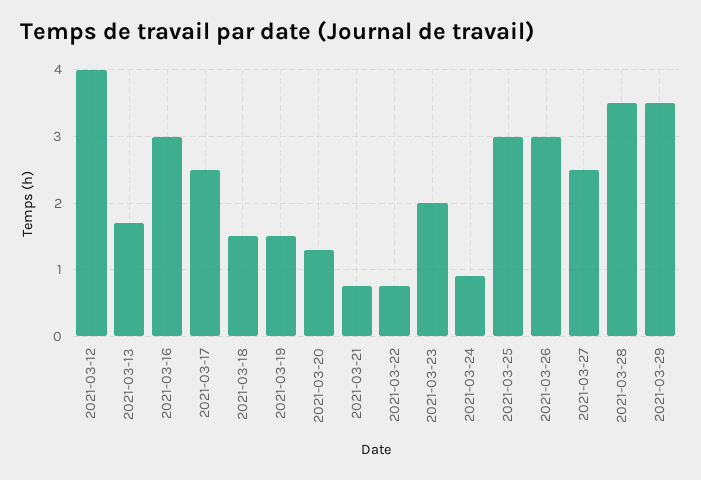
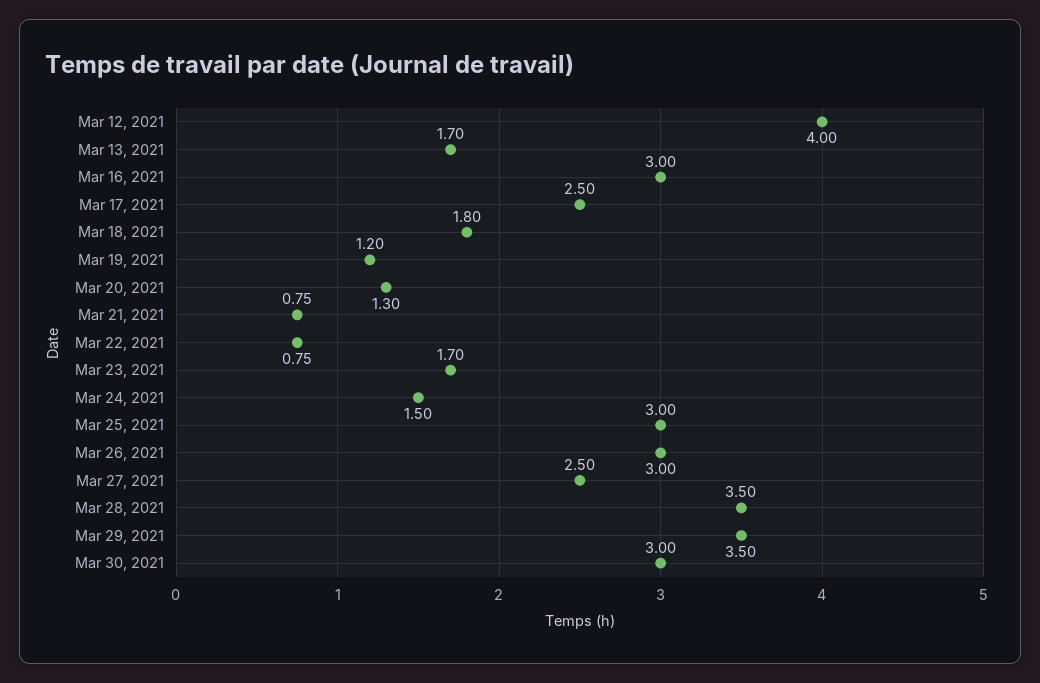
2021-03-18: 1.5 -> 1.8
2021-03-19: 1.5 -> 1.2
2021-03-23: 2 -> 1.7
2021-03-24: 0.9 -> 1.5
Mar 30, 2021: none -> 3

